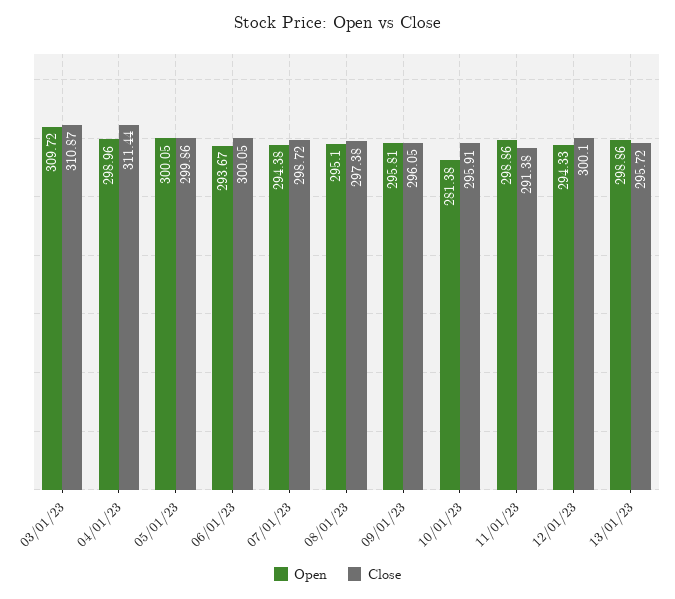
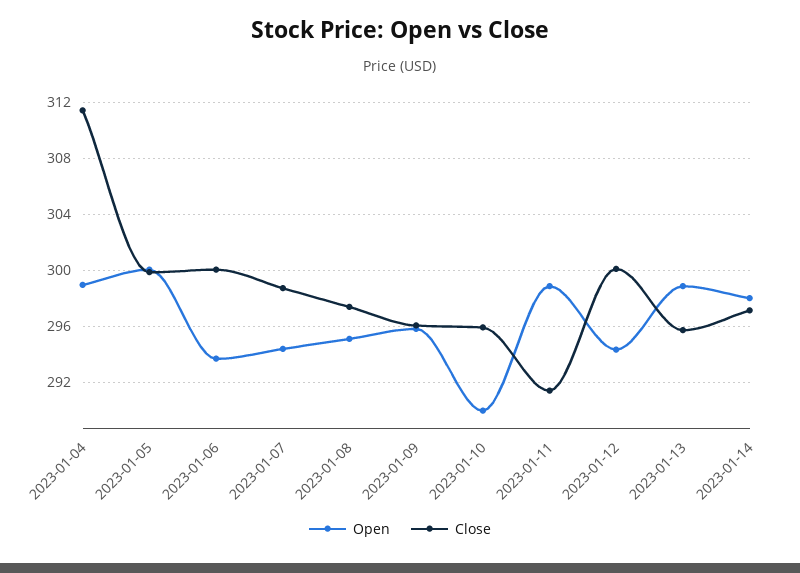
Open, 03/01/23: 309.72 -> none
Close, 03/01/23: 310.87 -> none
Open, 10/01/23: 281.38 -> 290
Open, 2023-01-14: none -> 298
Close, 2023-01-14: none -> 297

